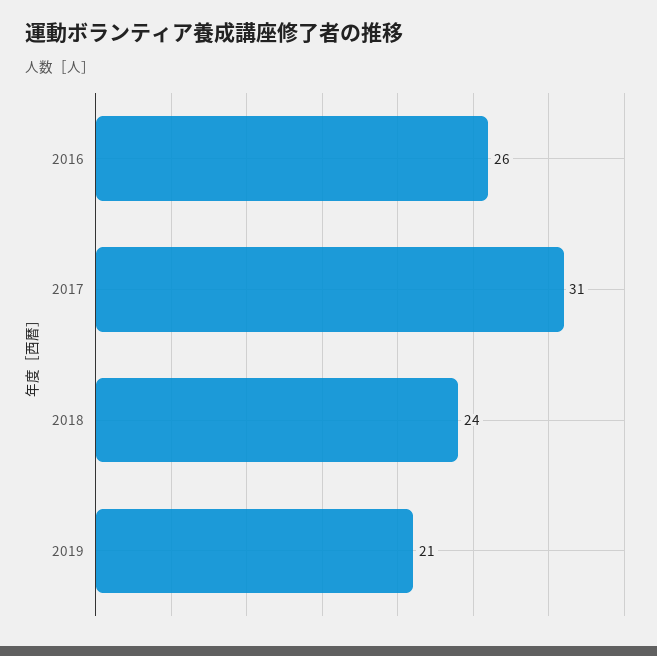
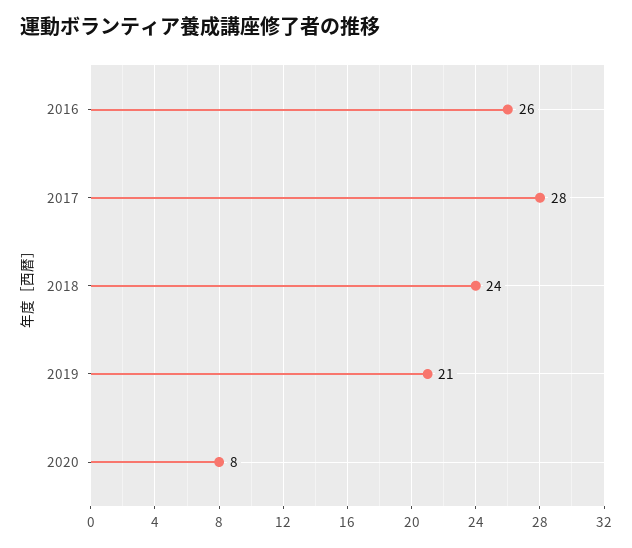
2017: 31 -> 28
2020: none -> 8

